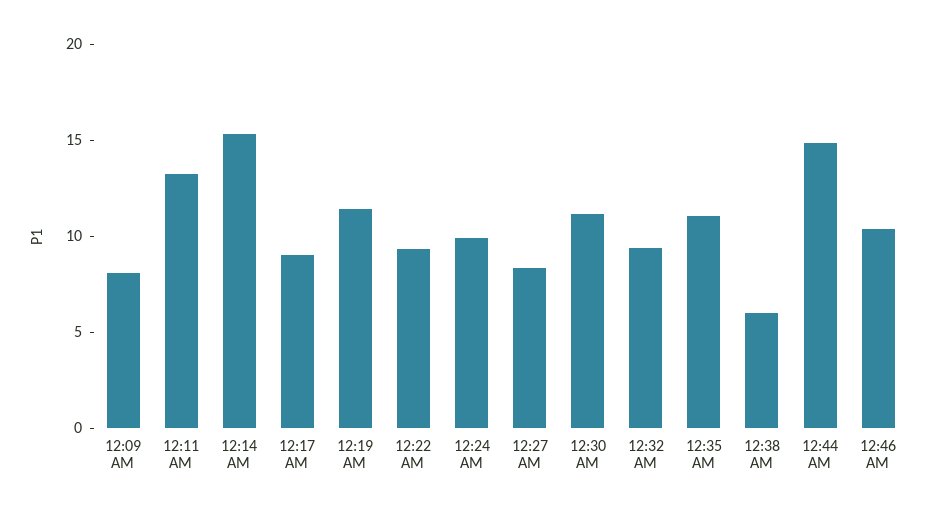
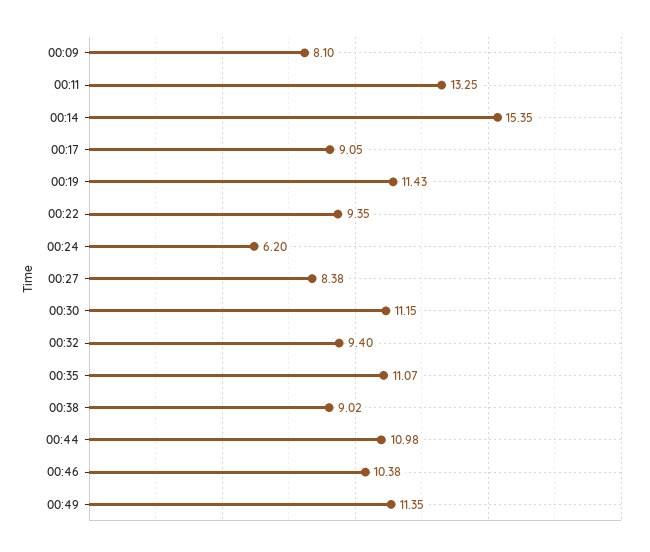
12:24 AM: 10 -> 6.2
12:38 AM: 6 -> 9.02
12:44 AM: 15 -> 10.98
00:49: none -> 11.35

